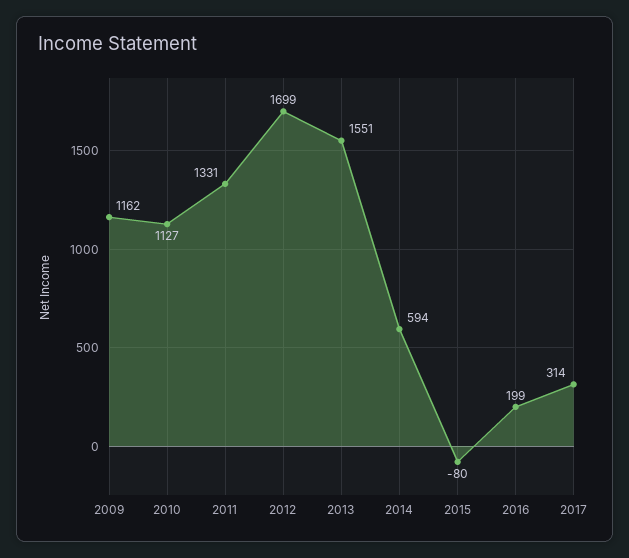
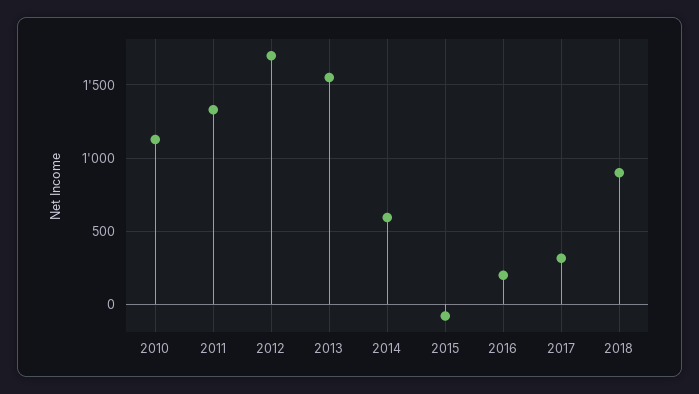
2009: 1162 -> none
2018: none -> 900

